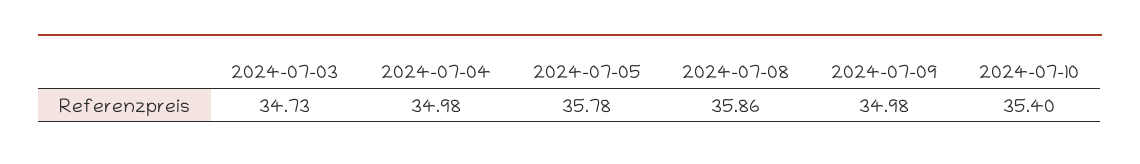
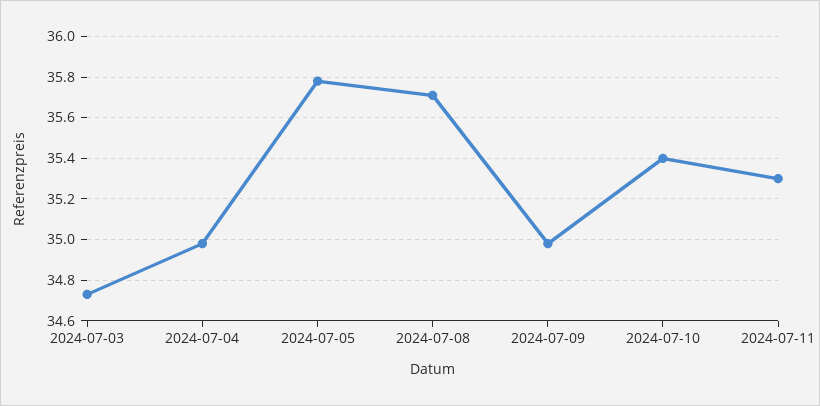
2024-07-08: 35.86 -> 35.7
2024-07-11: none -> 35.3

